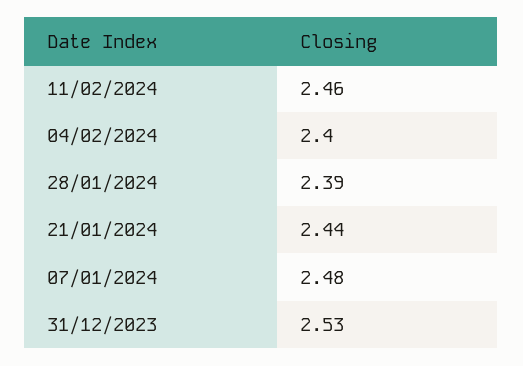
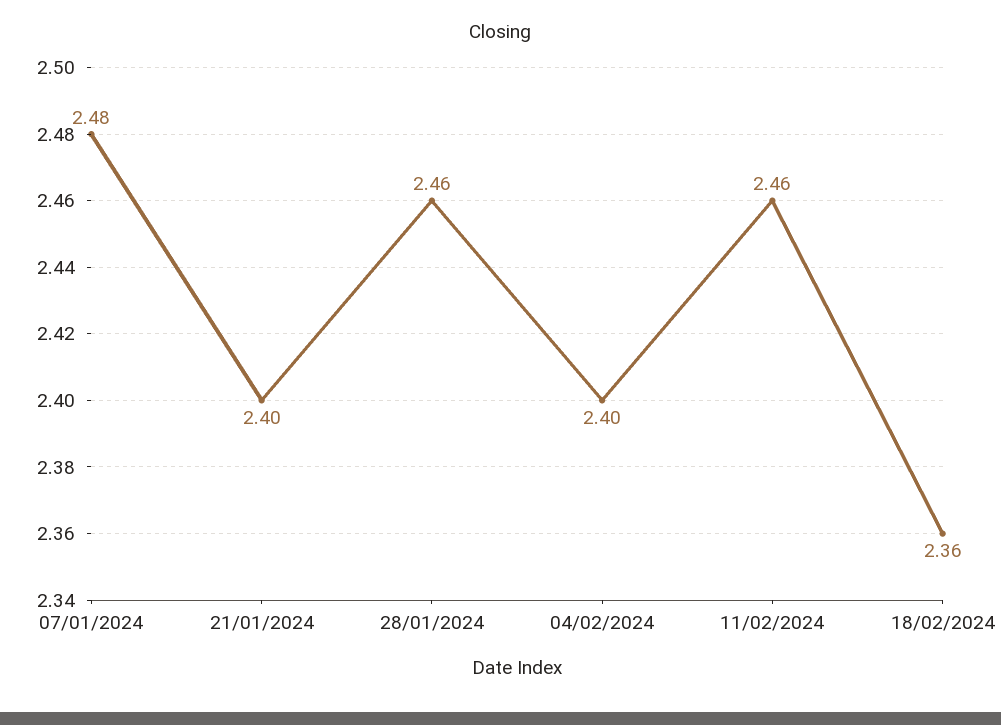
28/01/2024: 2.39 -> 2.46
21/01/2024: 2.44 -> 2.4
31/12/2023: 2.53 -> none
18/02/2024: none -> 2.36

